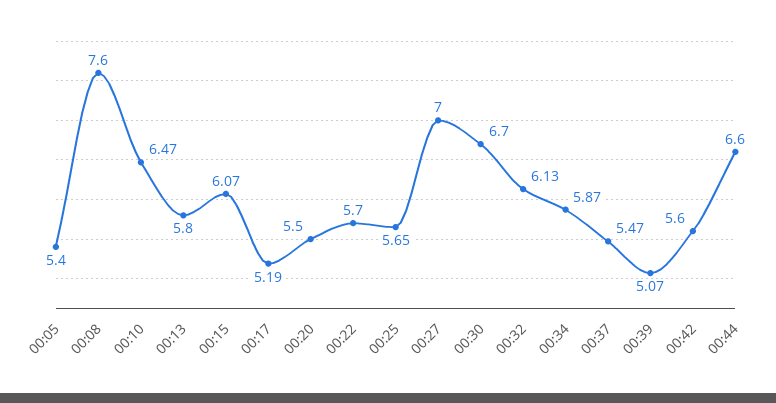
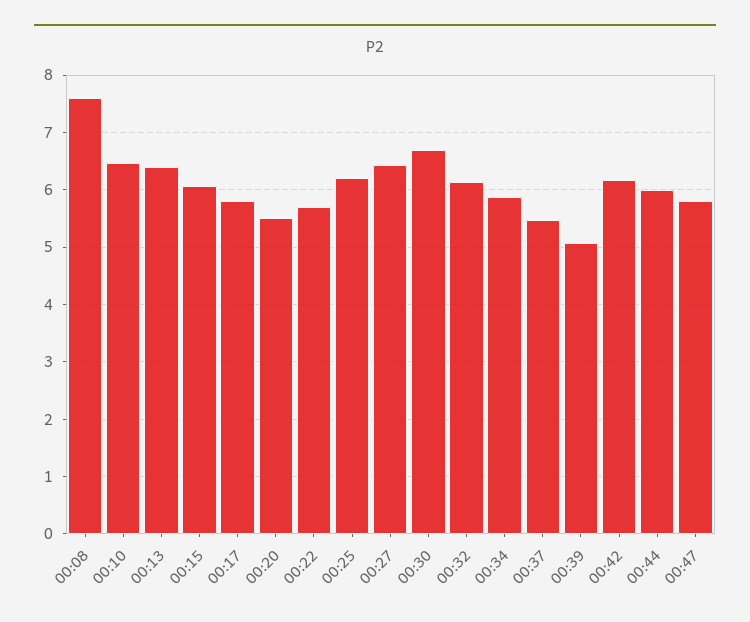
00:05: 5.4 -> none
00:13: 5.8 -> 6.4
00:17: 5.19 -> 5.8
00:25: 5.65 -> 6.2
00:27: 7 -> 6.4
00:42: 5.6 -> 6.2
00:44: 6.6 -> 6
00:47: none -> 5.8

